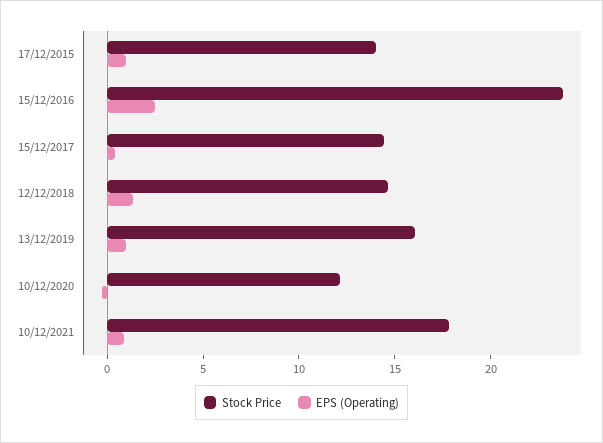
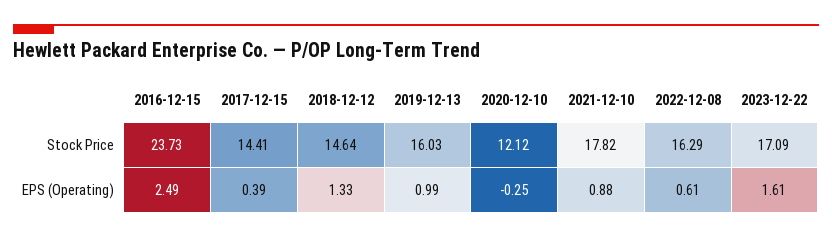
Stock Price, 17/12/2015: 14 -> none
EPS (Operating), 17/12/2015: 1 -> none
Stock Price, 2022-12-08: none -> 16.29
Stock Price, 2023-12-22: none -> 17.09
EPS (Operating), 2022-12-08: none -> 0.61
EPS (Operating), 2023-12-22: none -> 1.61

